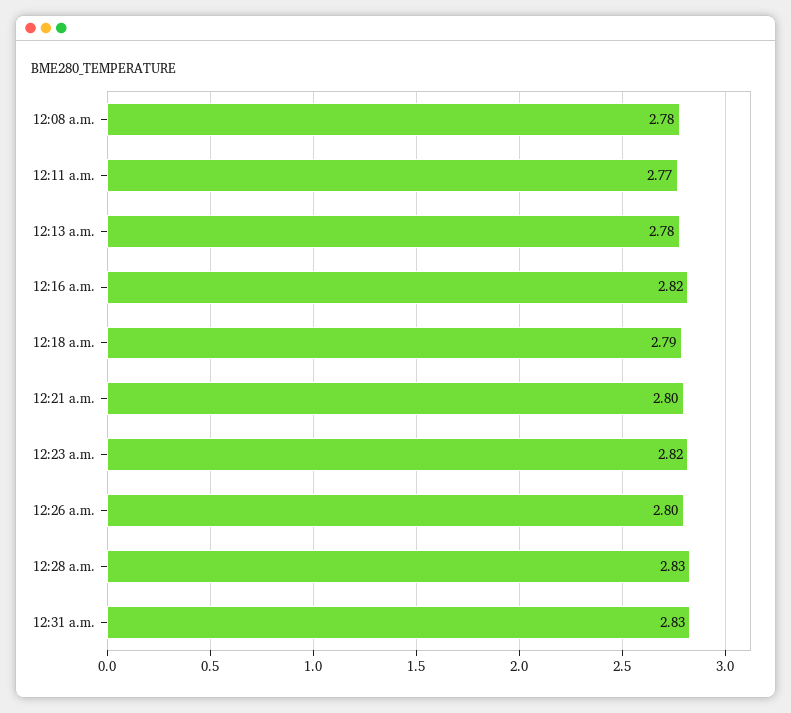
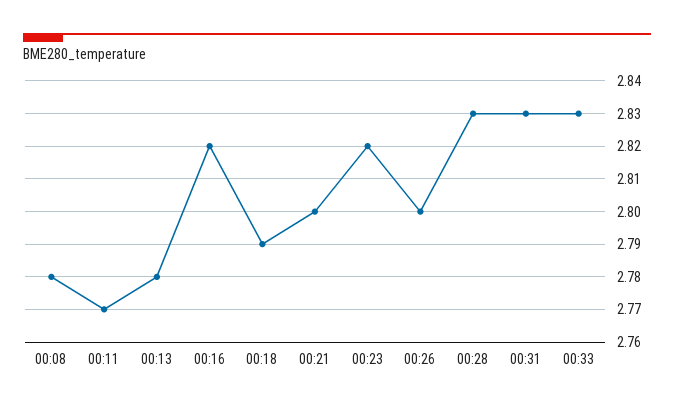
00:33: none -> 2.83

